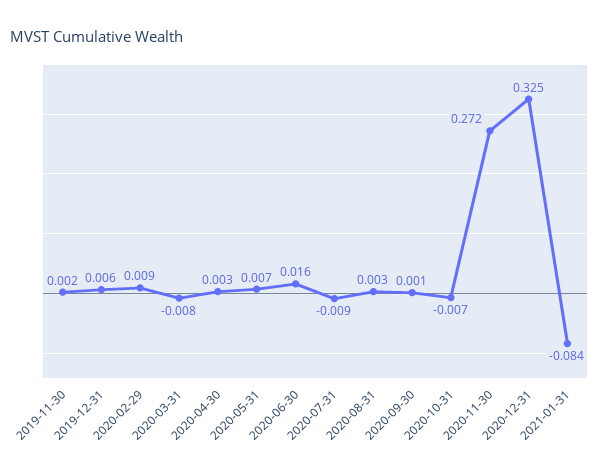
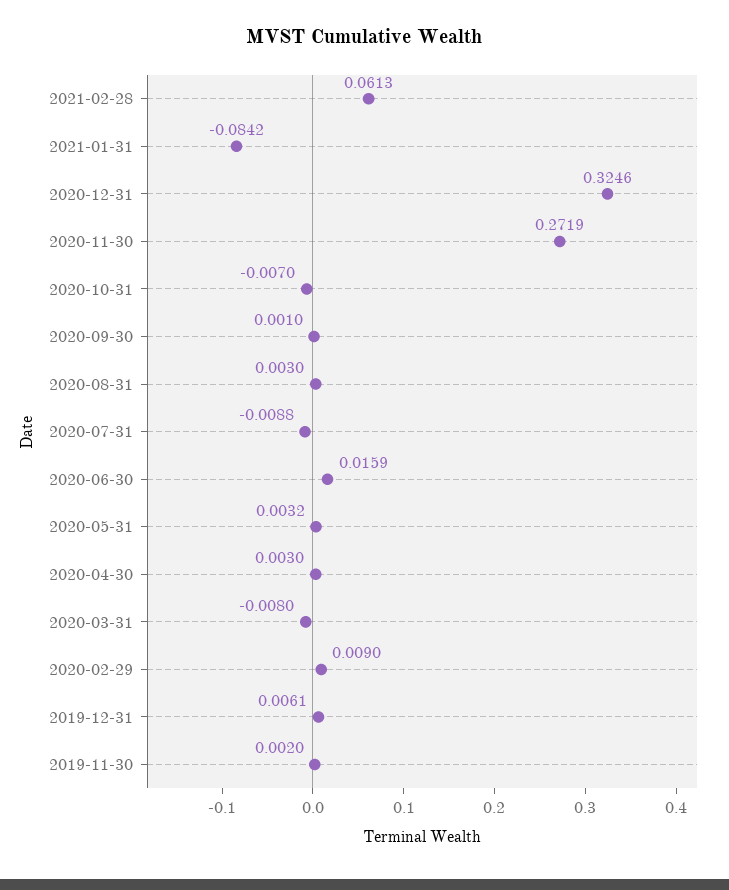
2020-05-31: 0.007 -> 0.0032
2021-02-28: none -> 0.0613

